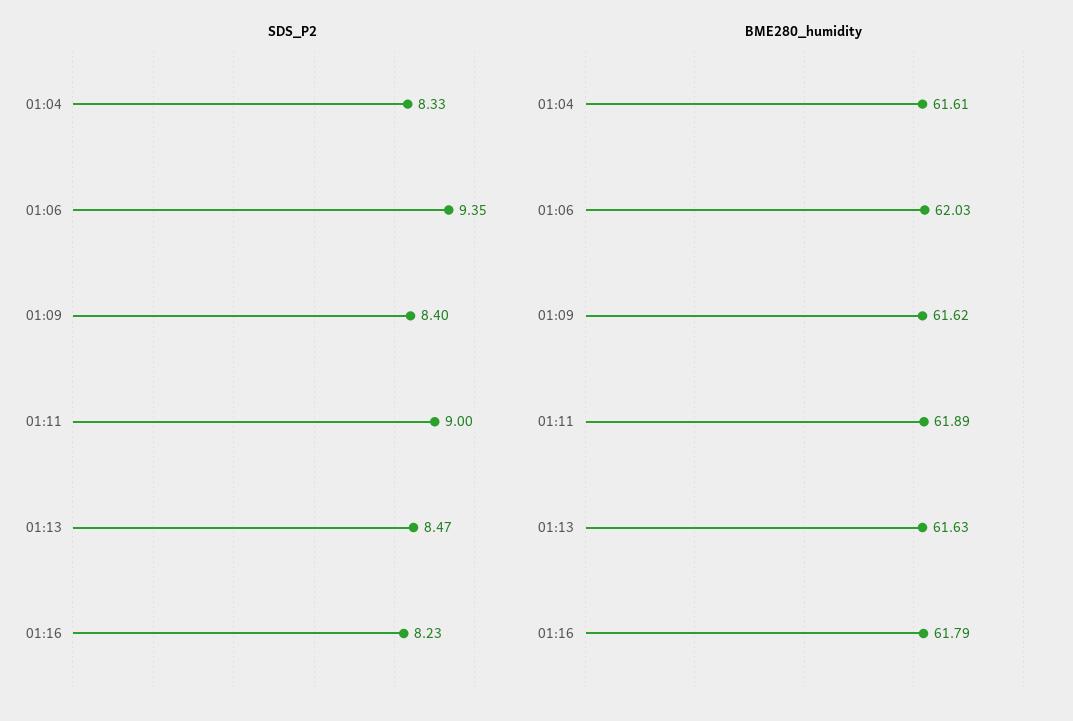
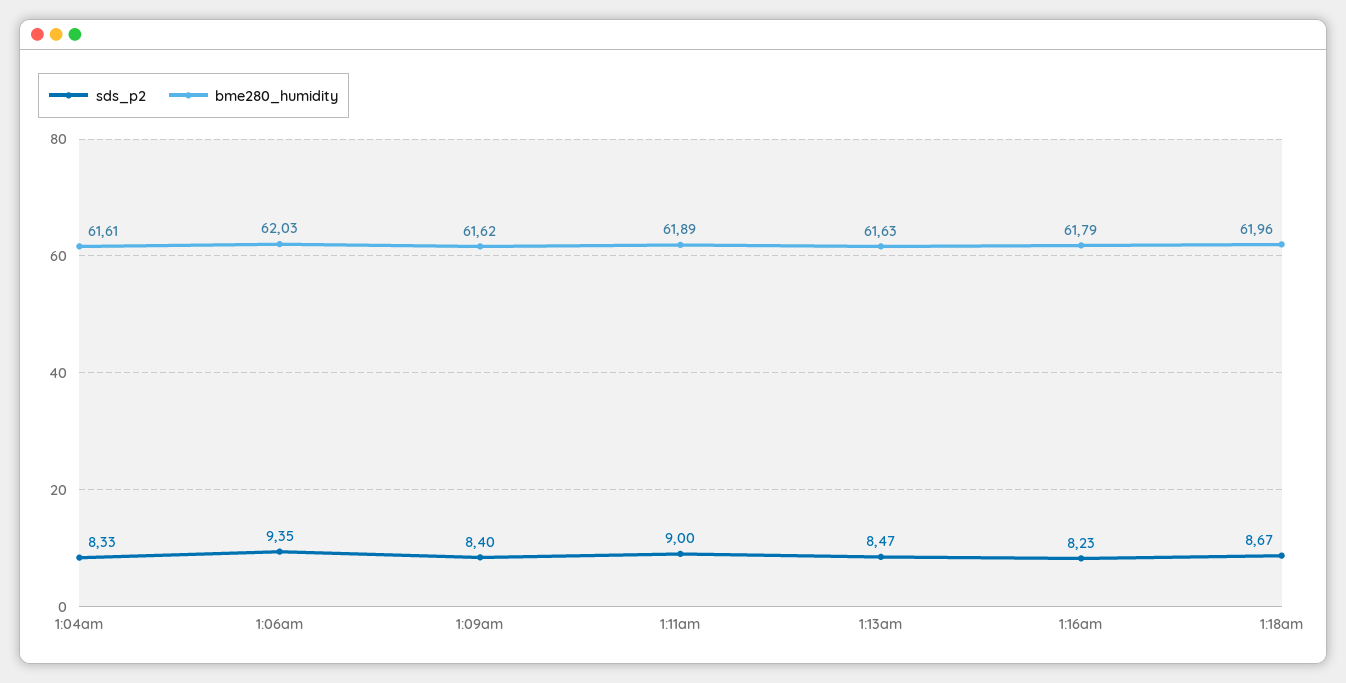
SDS_P2, 1:18am: none -> 8.67
BME280_humidity, 1:18am: none -> 61.96

